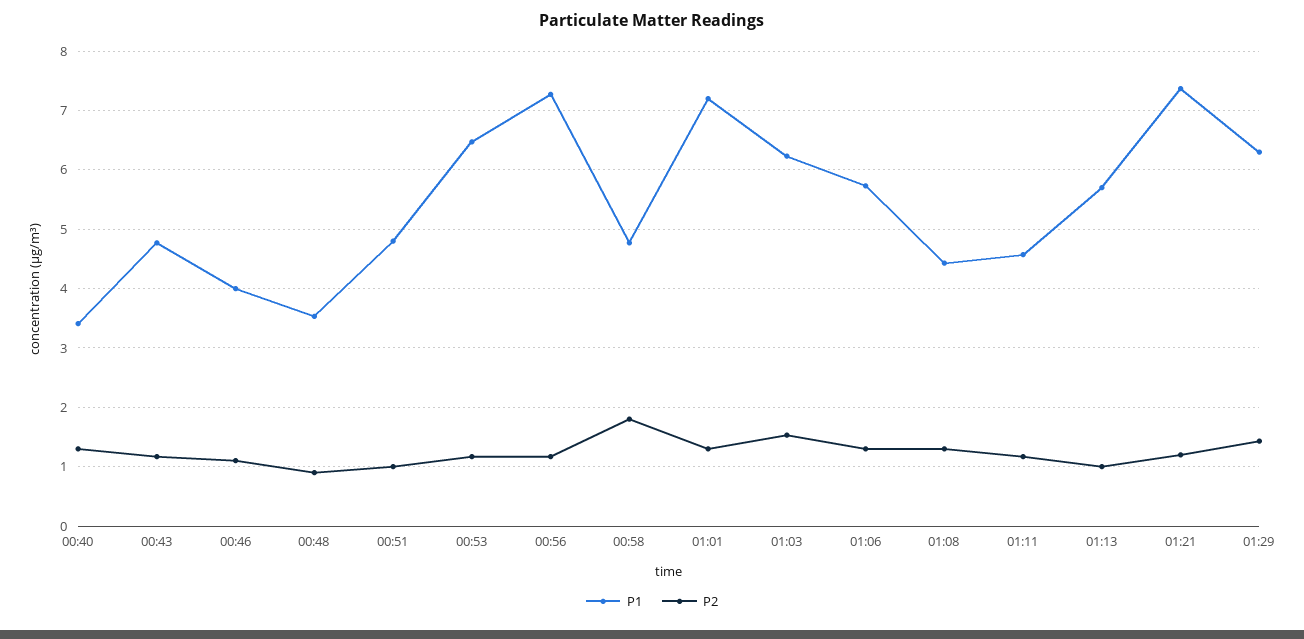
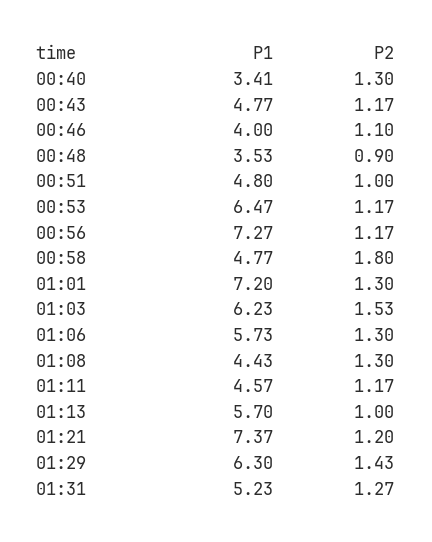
P1, 01:31: none -> 5.23
P2, 01:31: none -> 1.27

